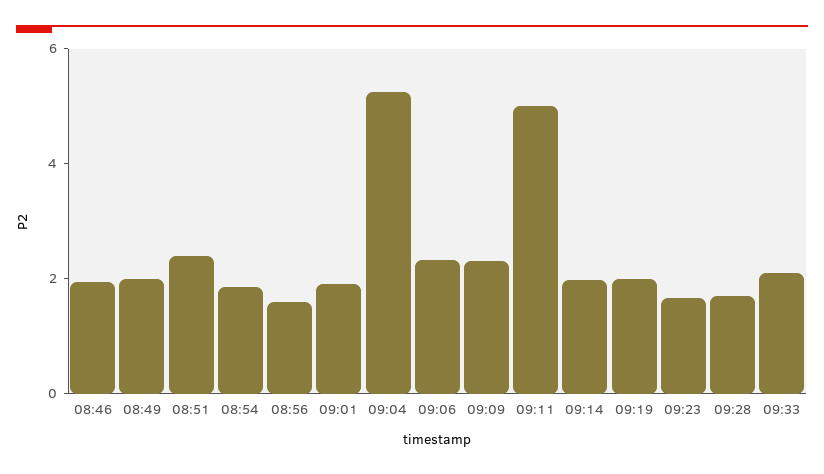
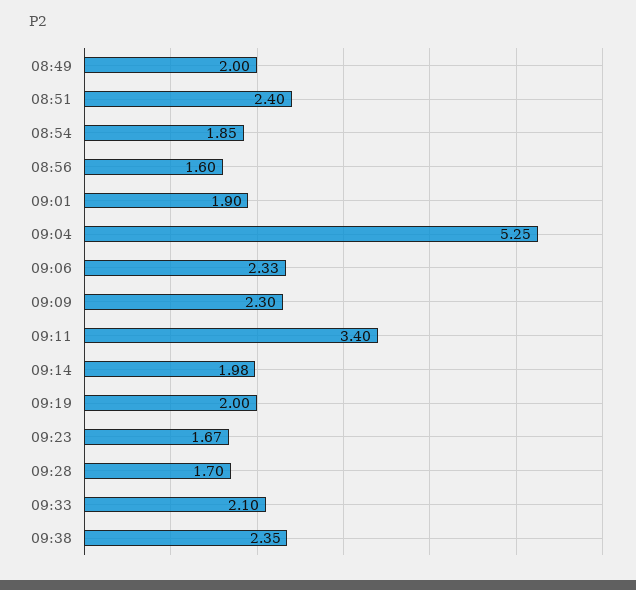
08:46: 2 -> none
09:11: 5 -> 3.4
09:38: none -> 2.35

